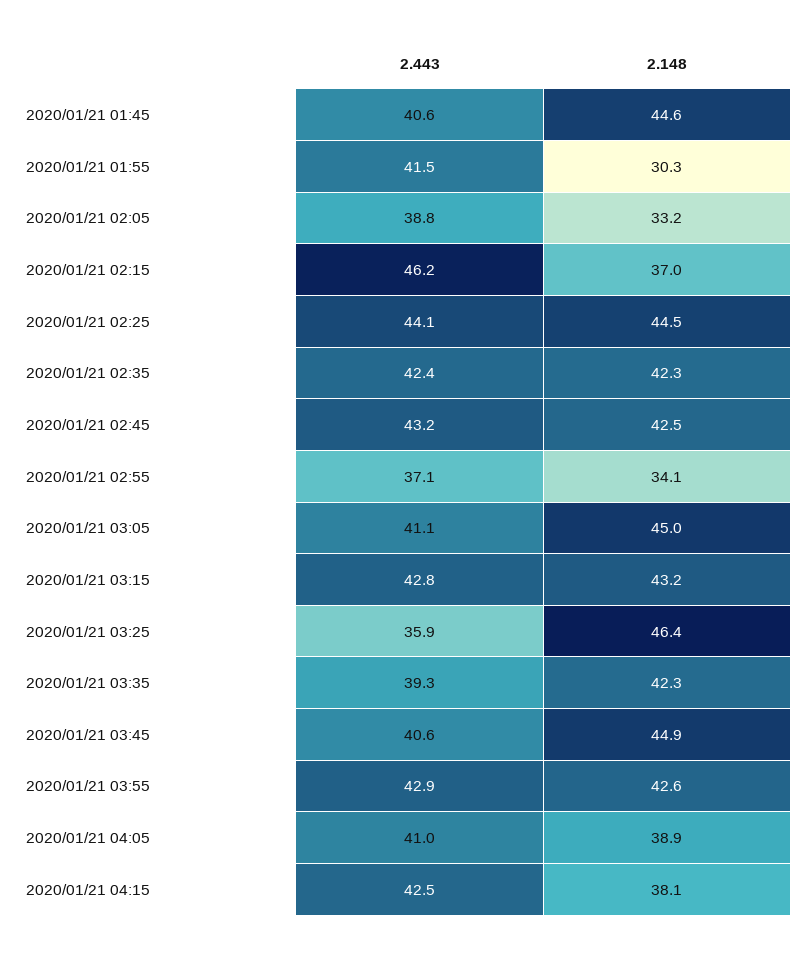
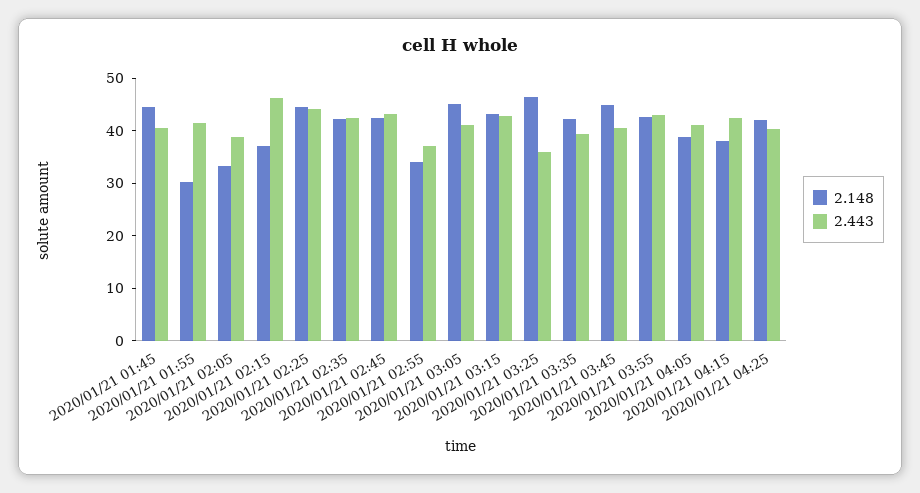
2.148, 2020/01/21 04:25: none -> 42
2.443, 2020/01/21 04:25: none -> 40

